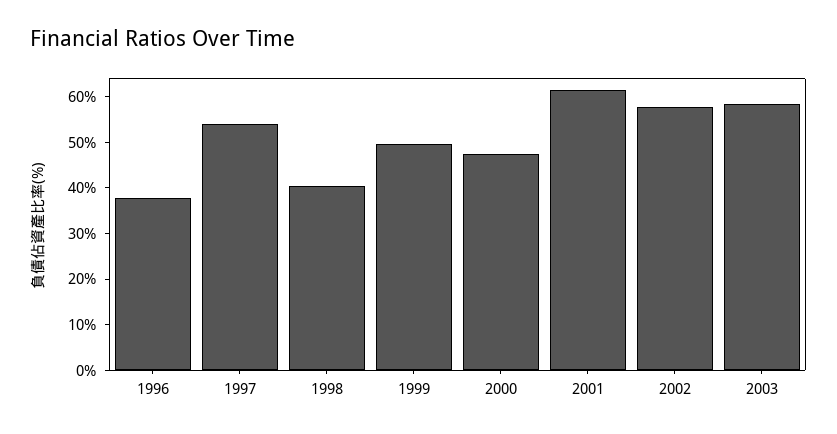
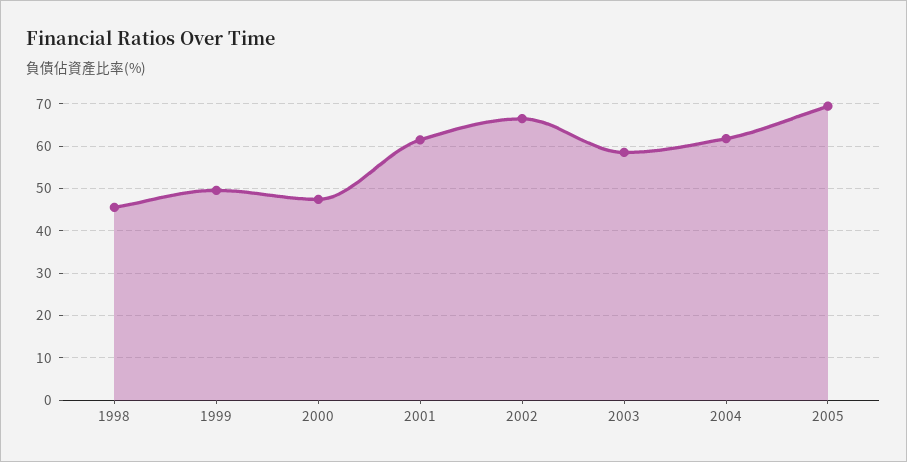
1996: 38 -> none
1997: 54 -> none
1998: 40 -> 46
2002: 58 -> 66
2004: none -> 62
2005: none -> 70

